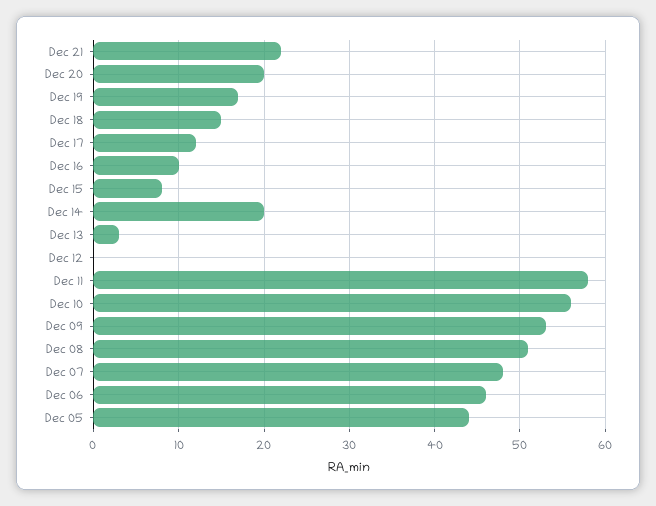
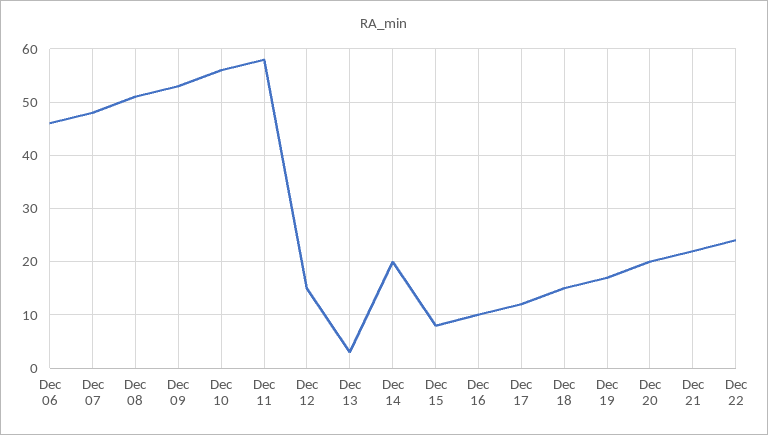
Dec 12: 0 -> 15
Dec 05: 44 -> none
Dec 22: none -> 25

